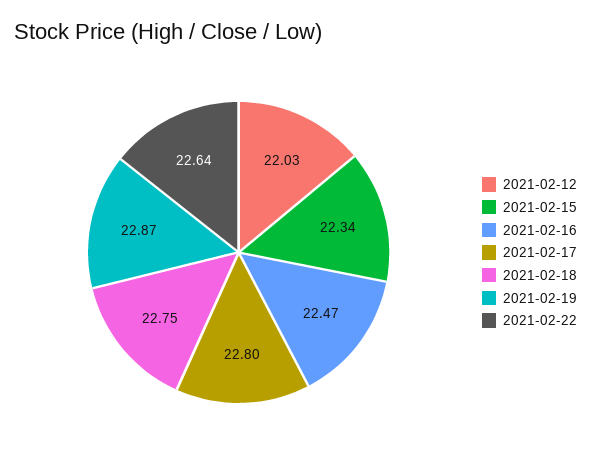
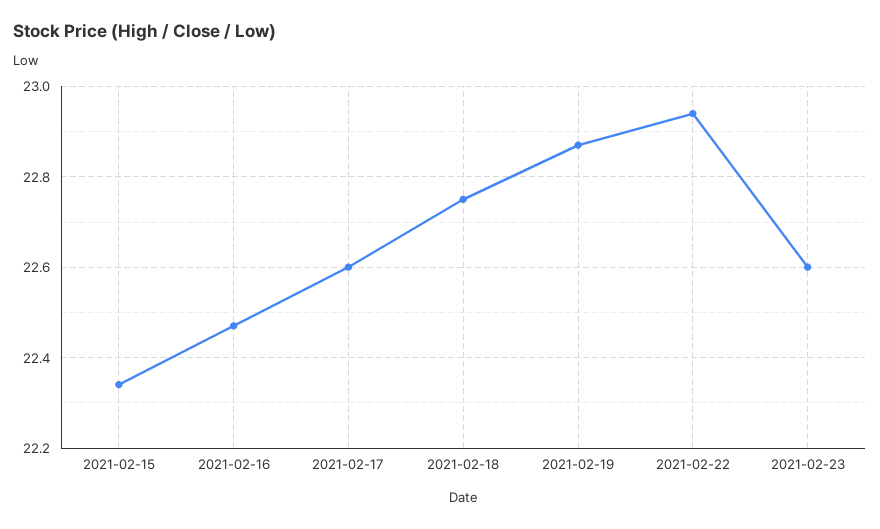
2021-02-12: 22.03 -> none
2021-02-17: 22.8 -> 22.6
2021-02-22: 22.64 -> 22.95
2021-02-23: none -> 22.6

